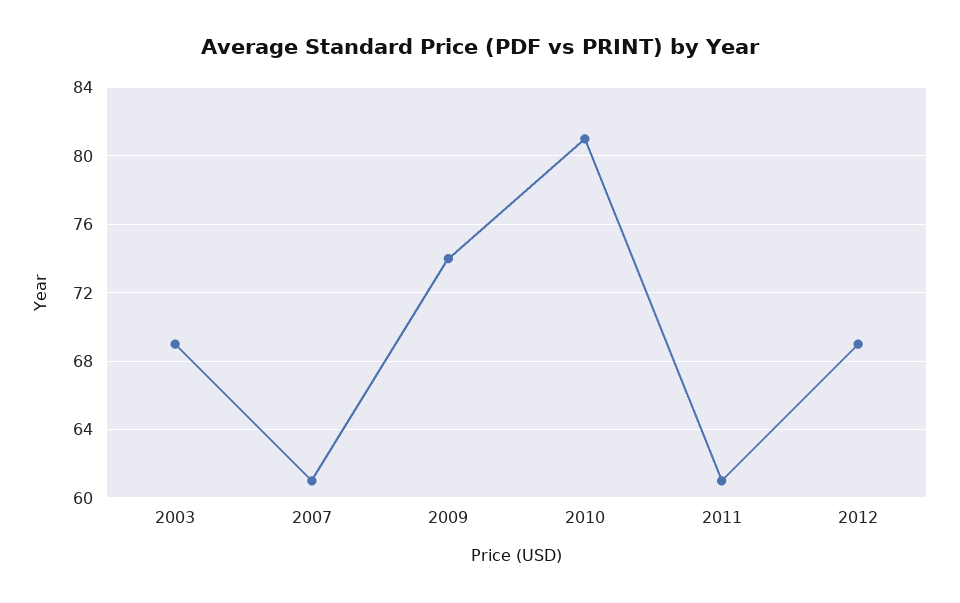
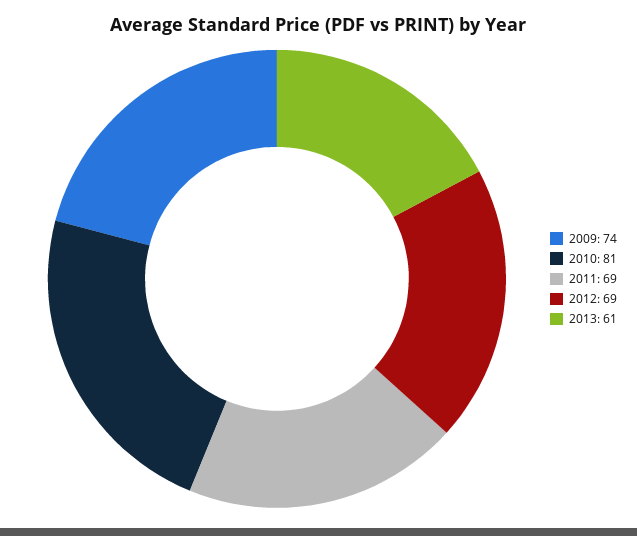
2003: 69 -> none
2007: 61 -> none
2011: 61 -> 69
2013: none -> 61

